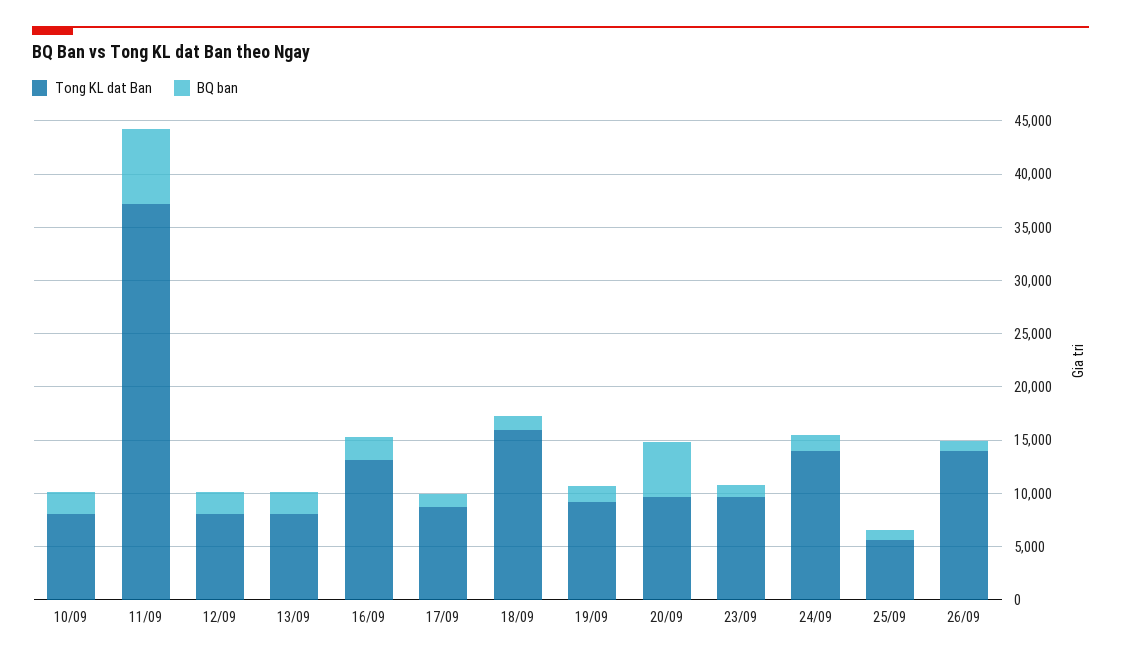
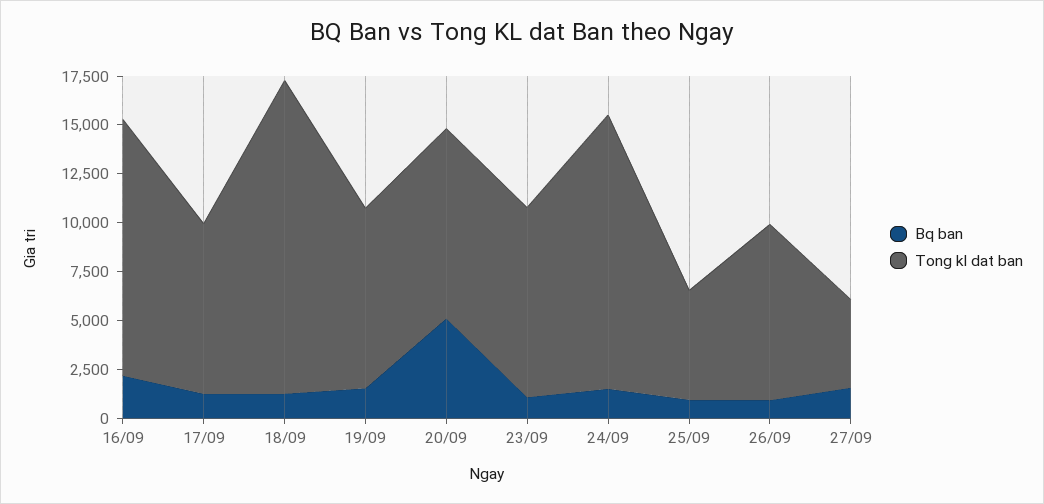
Tong KL dat Ban, 10/09: 8000 -> none
BQ ban, 10/09: 2000 -> none
Tong KL dat Ban, 11/09: 37000 -> none
BQ ban, 11/09: 7000 -> none
Tong KL dat Ban, 12/09: 8000 -> none
BQ ban, 12/09: 2000 -> none
Tong KL dat Ban, 13/09: 8000 -> none
BQ ban, 13/09: 2000 -> none
Tong KL dat Ban, 26/09: 14000 -> 9000
BQ ban, 27/09: none -> 1500
Tong KL dat Ban, 27/09: none -> 4500

